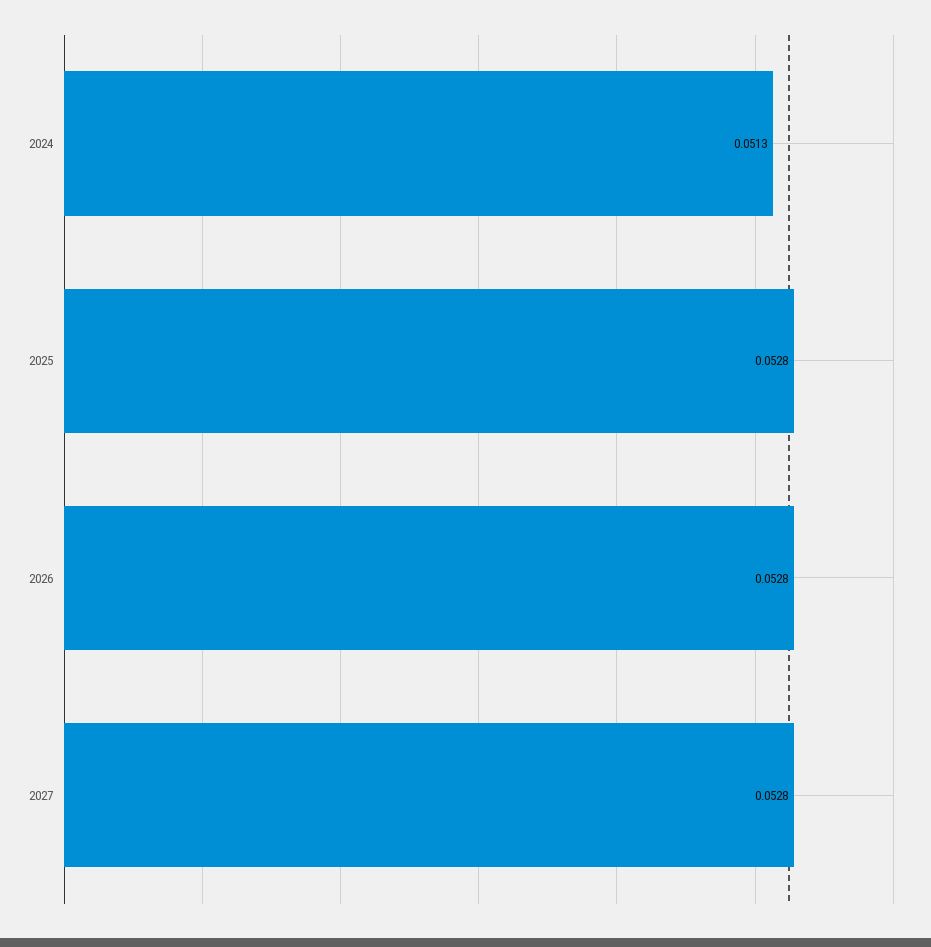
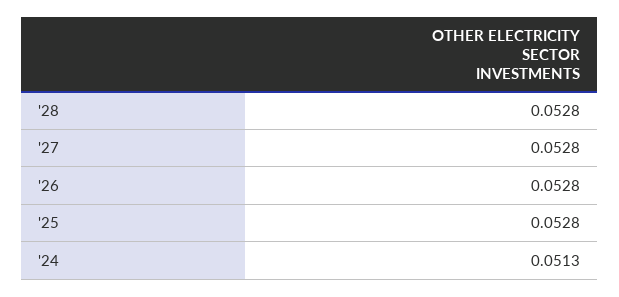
'28: none -> 0.0528

